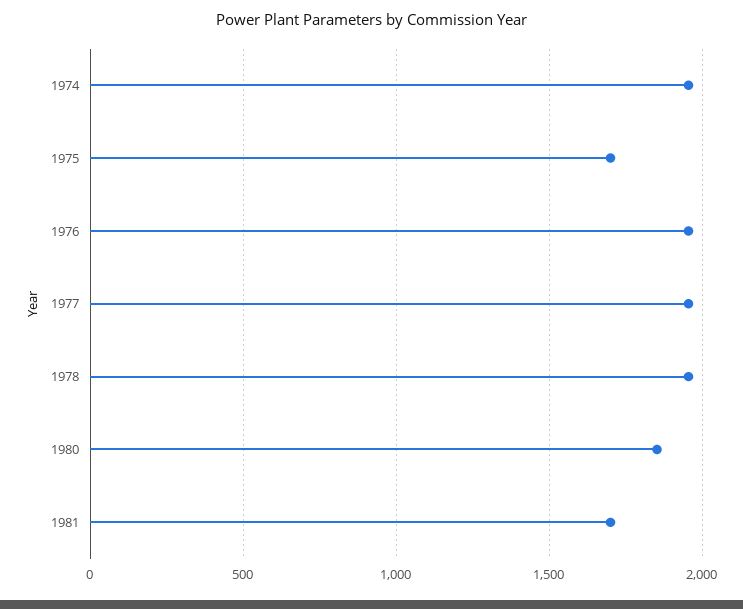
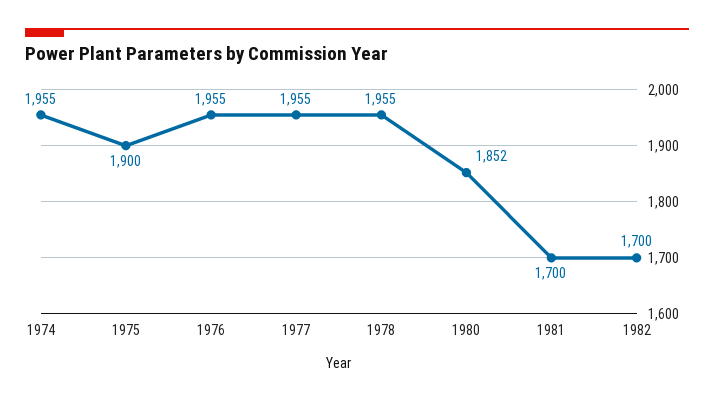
1975: 1700 -> 1900
1982: none -> 1700

